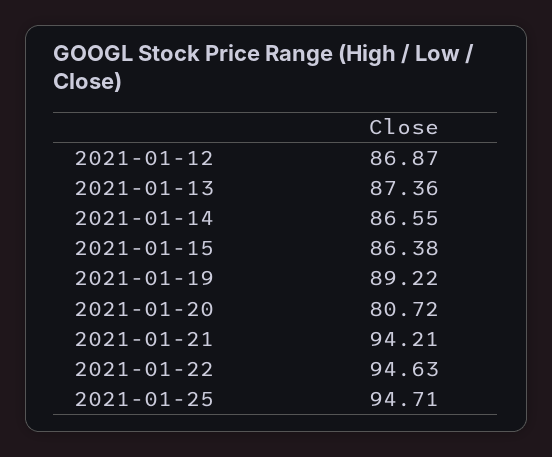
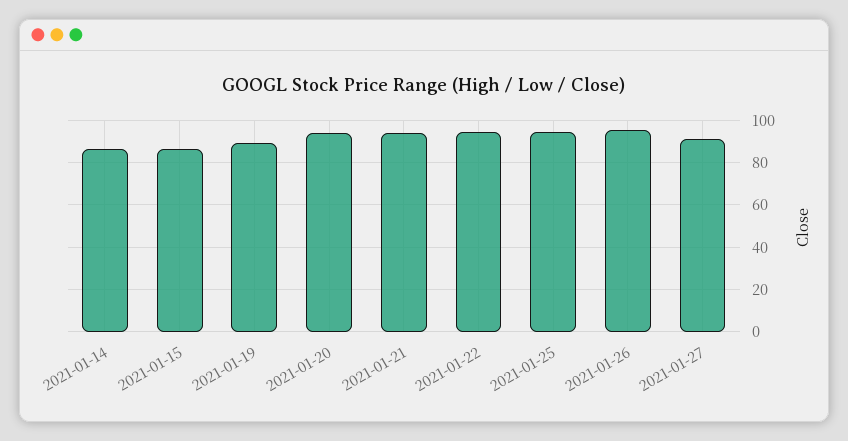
2021-01-12: 86.87 -> none
2021-01-13: 87.36 -> none
2021-01-20: 80.72 -> 95
2021-01-26: none -> 95
2021-01-27: none -> 90

